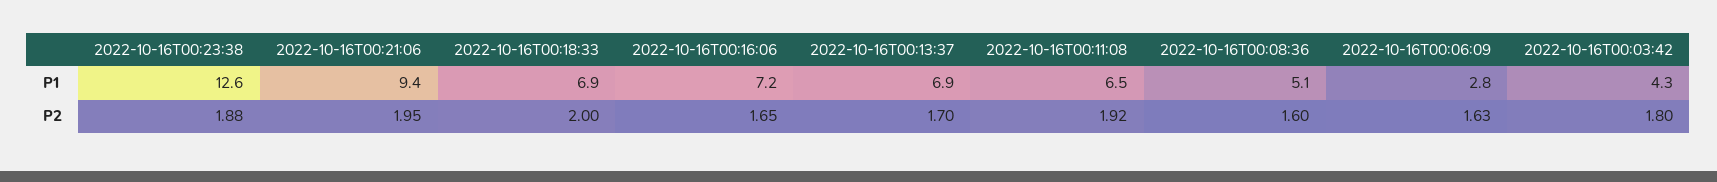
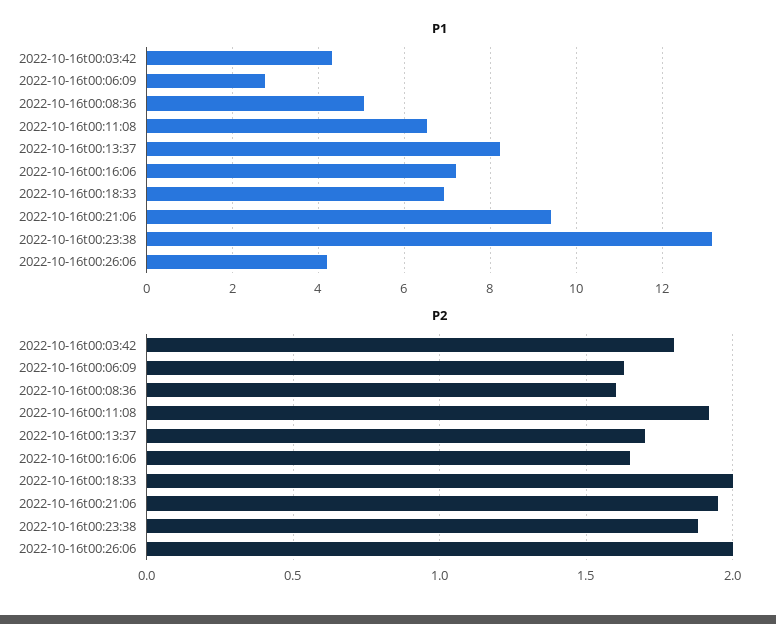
P1, 2022-10-16T00:23:38: 12.6 -> 13.2
P1, 2022-10-16T00:13:37: 6.9 -> 8.2
P1, 2022-10-16t00:26:06: none -> 4.2
P2, 2022-10-16t00:26:06: none -> 2

